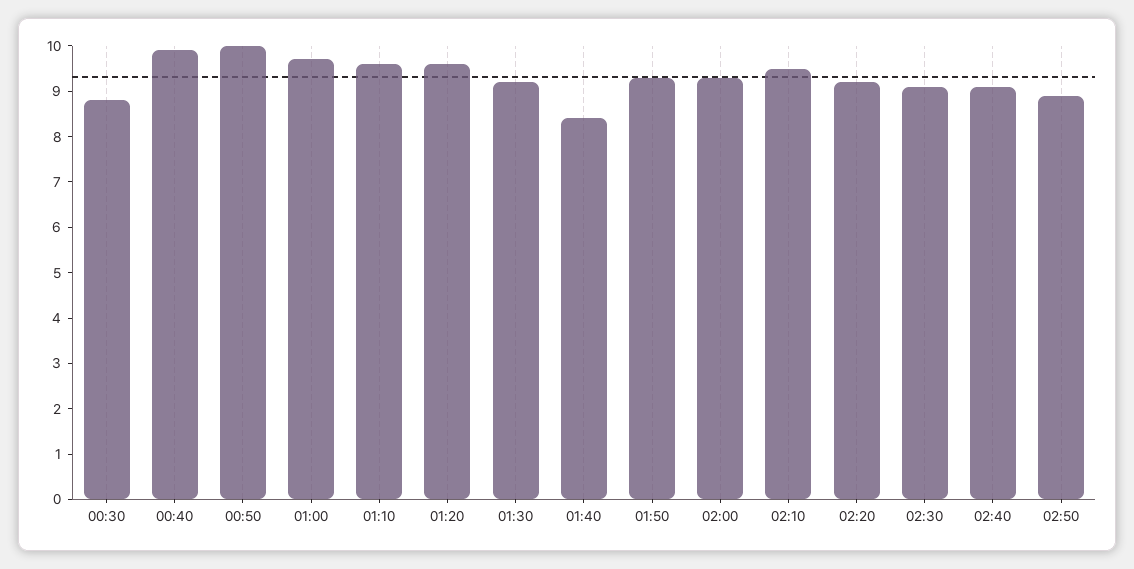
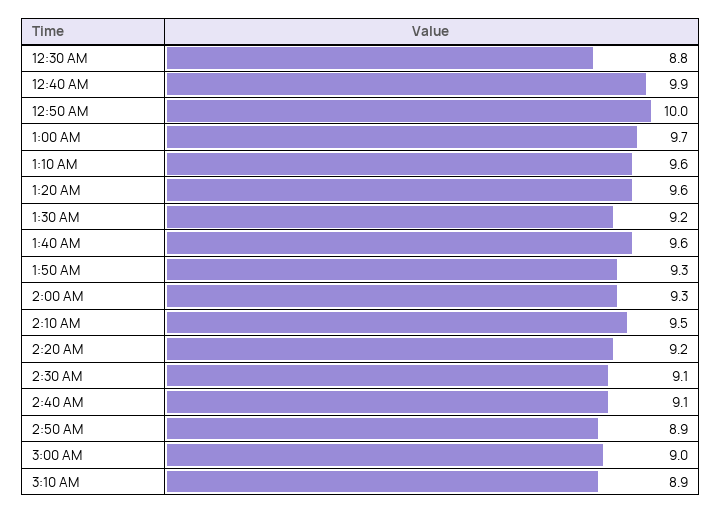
01:40: 8.5 -> 9.6
3:00 AM: none -> 9
3:10 AM: none -> 8.9

